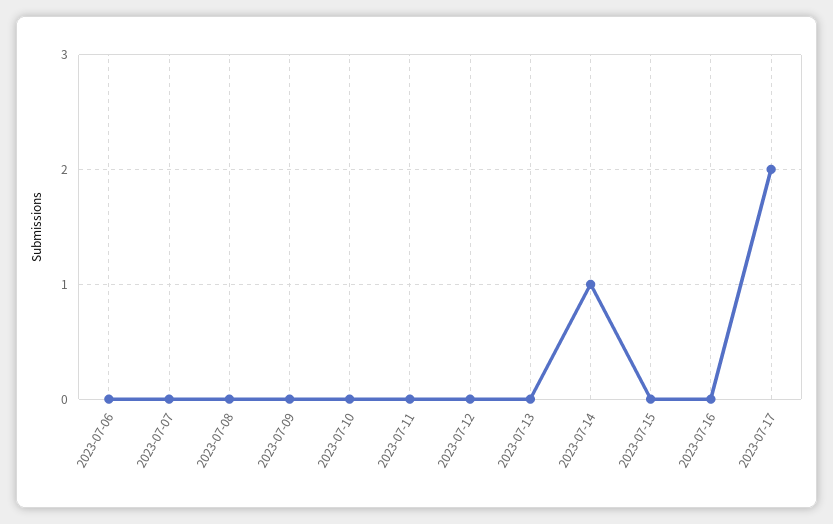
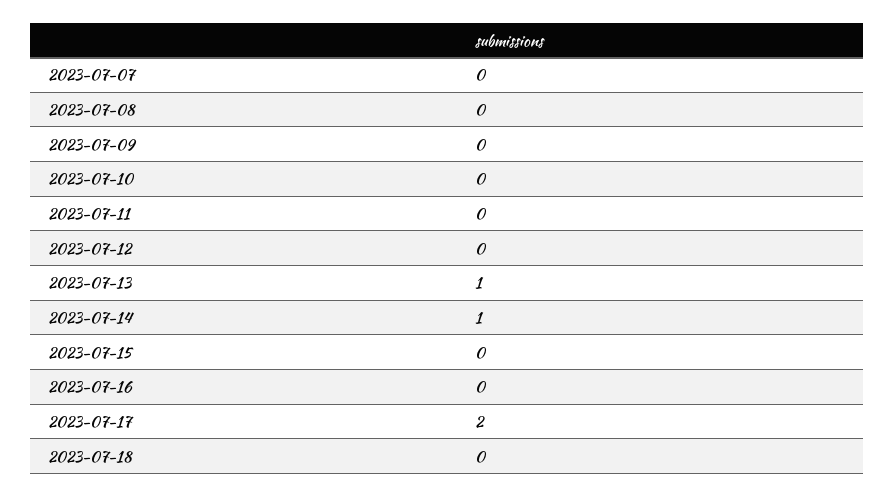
2023-07-06: 0 -> none
2023-07-13: 0 -> 1
2023-07-18: none -> 0

